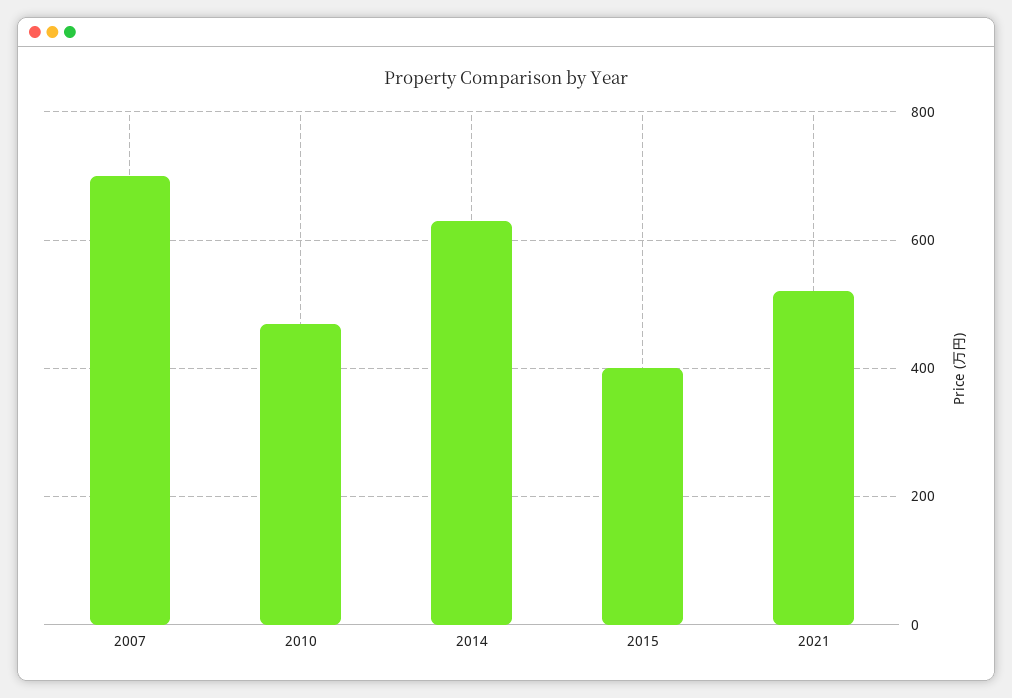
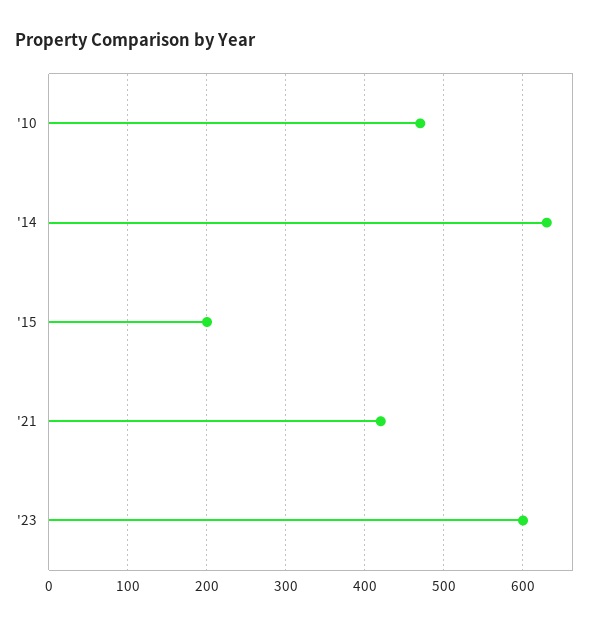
2007: 700 -> none
2015: 400 -> 200
2021: 520 -> 420
'23: none -> 600

